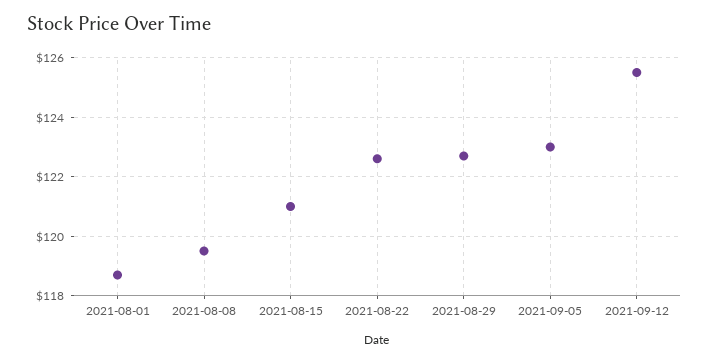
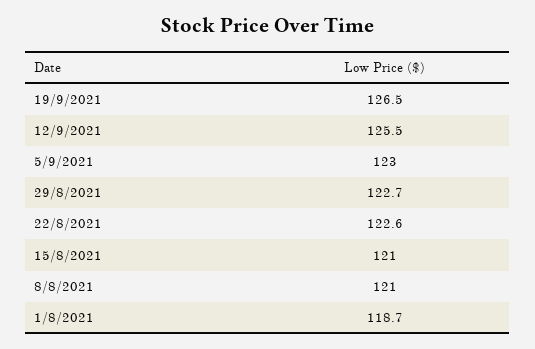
2021-08-08: 119.5 -> 121
19/9/2021: none -> 126.5

